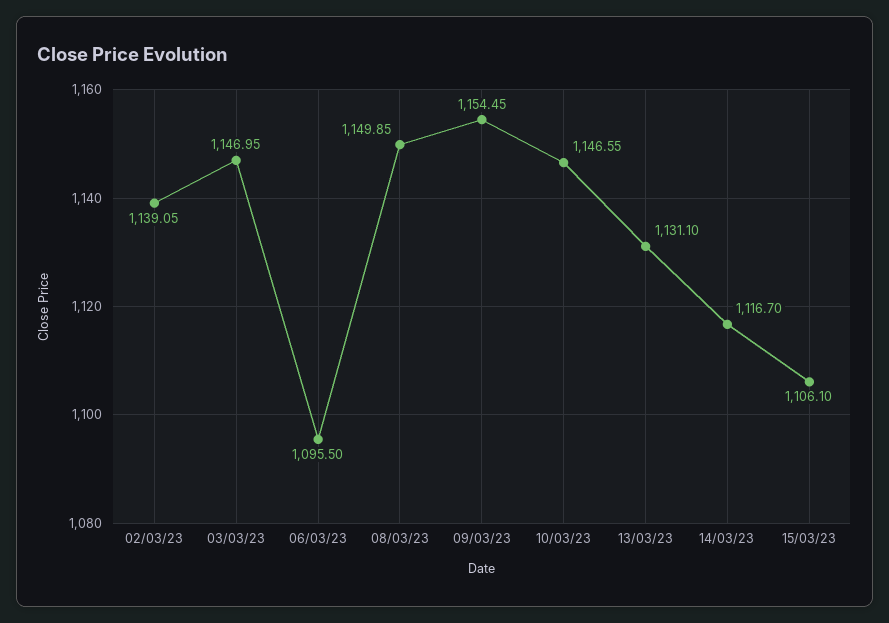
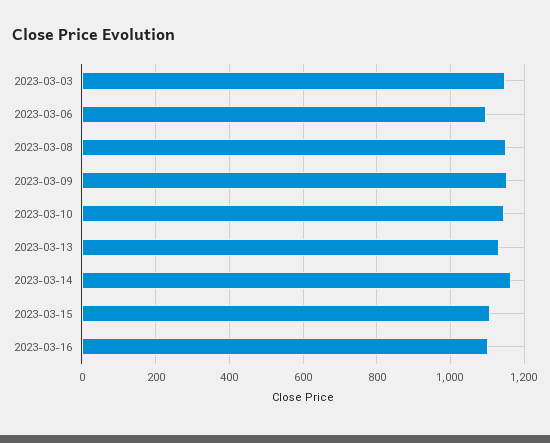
02/03/23: 1139.05 -> none
14/03/23: 1116.7 -> 1160
2023-03-16: none -> 1100

